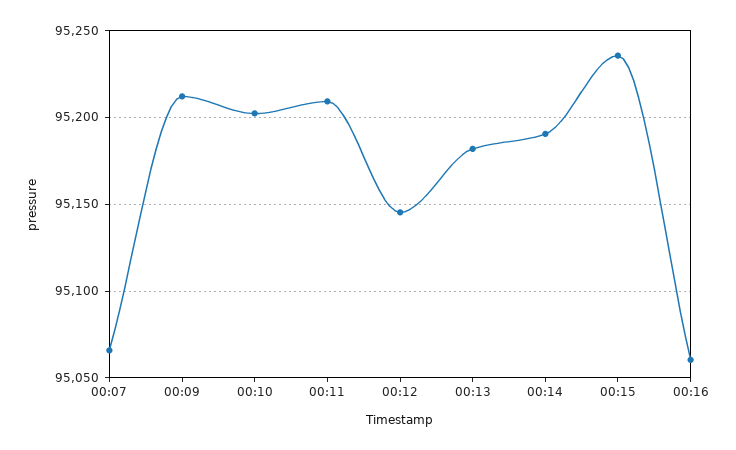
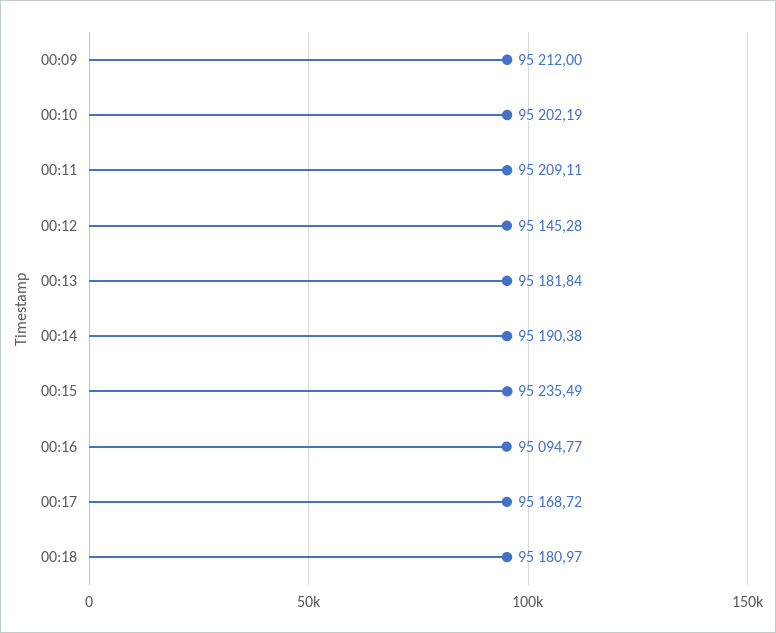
00:07: 95065 -> none
00:16: 95060 -> 95094.77
00:17: none -> 95168.72
00:18: none -> 95180.97

